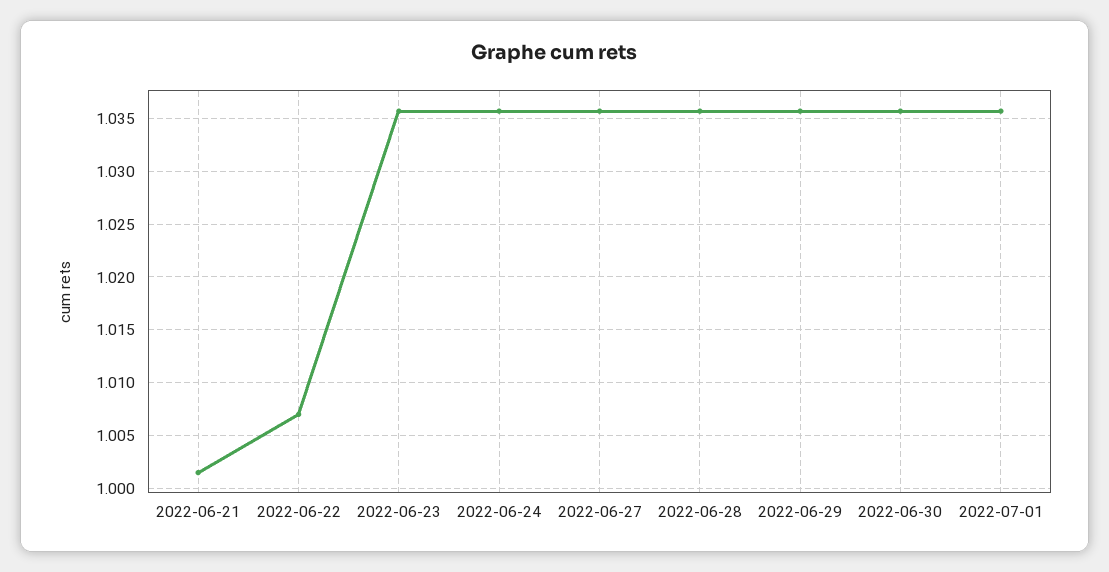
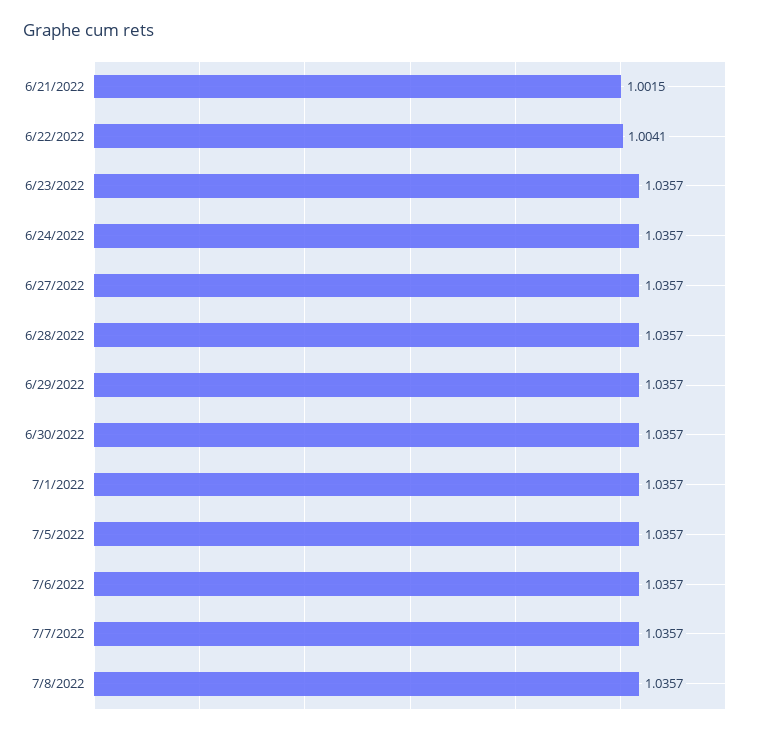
2022-06-22: 1.007 -> 1.0041
7/5/2022: none -> 1.0357
7/6/2022: none -> 1.0357
7/7/2022: none -> 1.0357
7/8/2022: none -> 1.0357

